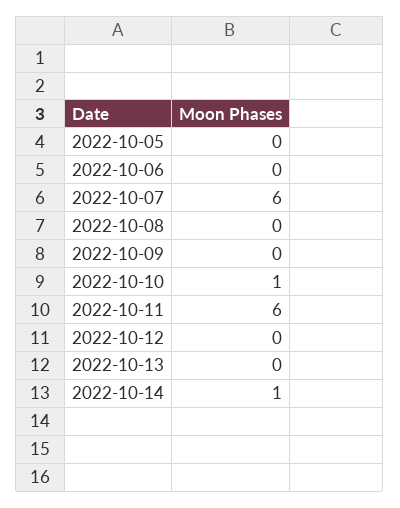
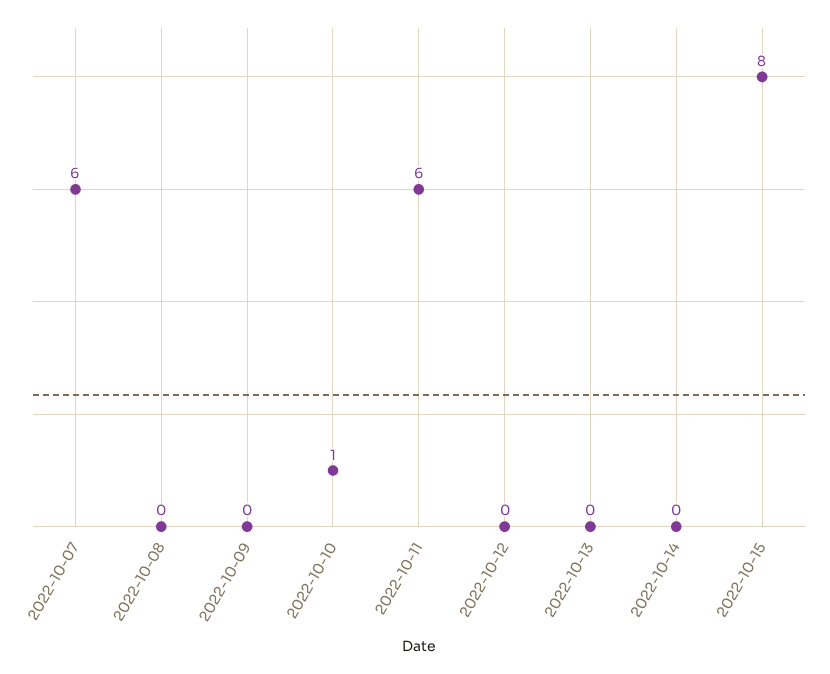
2022-10-05: 0 -> none
2022-10-06: 0 -> none
2022-10-14: 1 -> 0
2022-10-15: none -> 8

